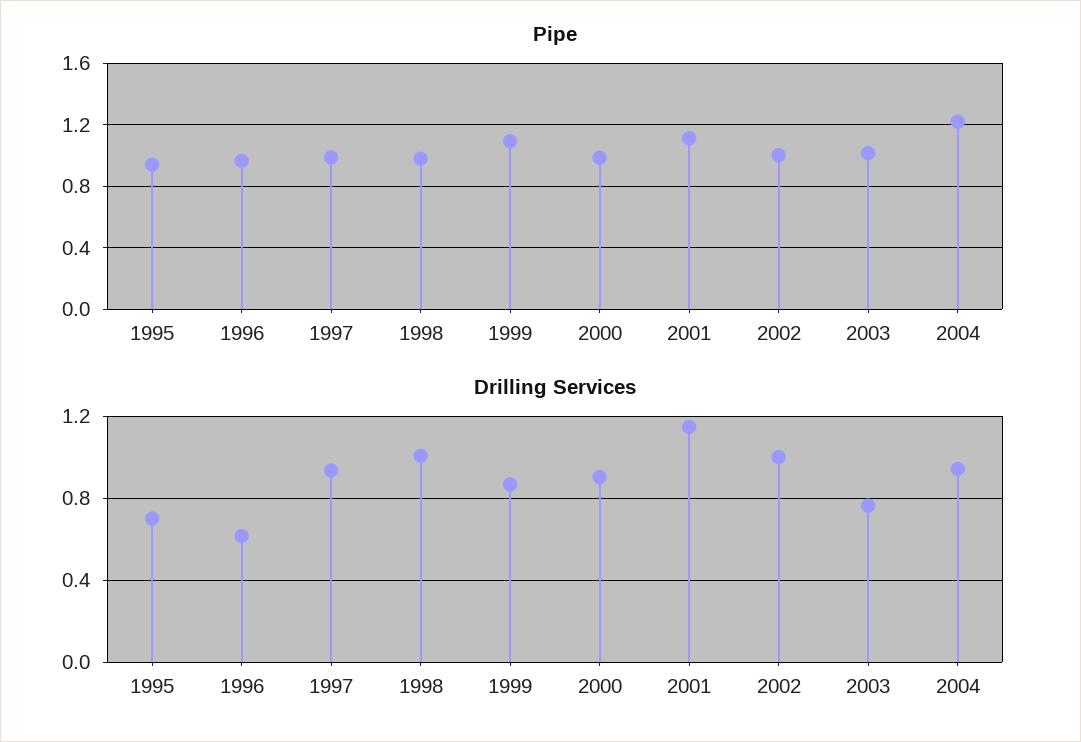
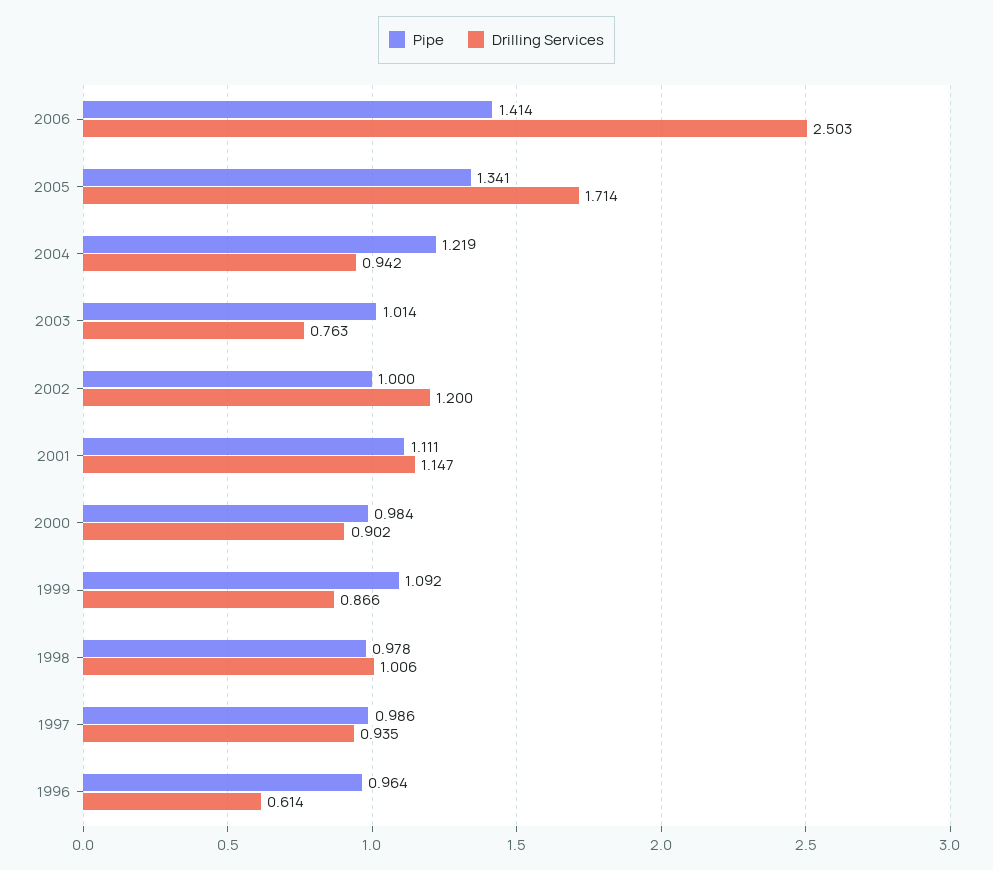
Pipe, 1995: 0.95 -> none
Drilling Services, 1995: 0.7 -> none
Drilling Services, 2002: 1 -> 1.2
Pipe, 2006: none -> 1.414
Drilling Services, 2006: none -> 2.503
Pipe, 2005: none -> 1.341
Drilling Services, 2005: none -> 1.714

